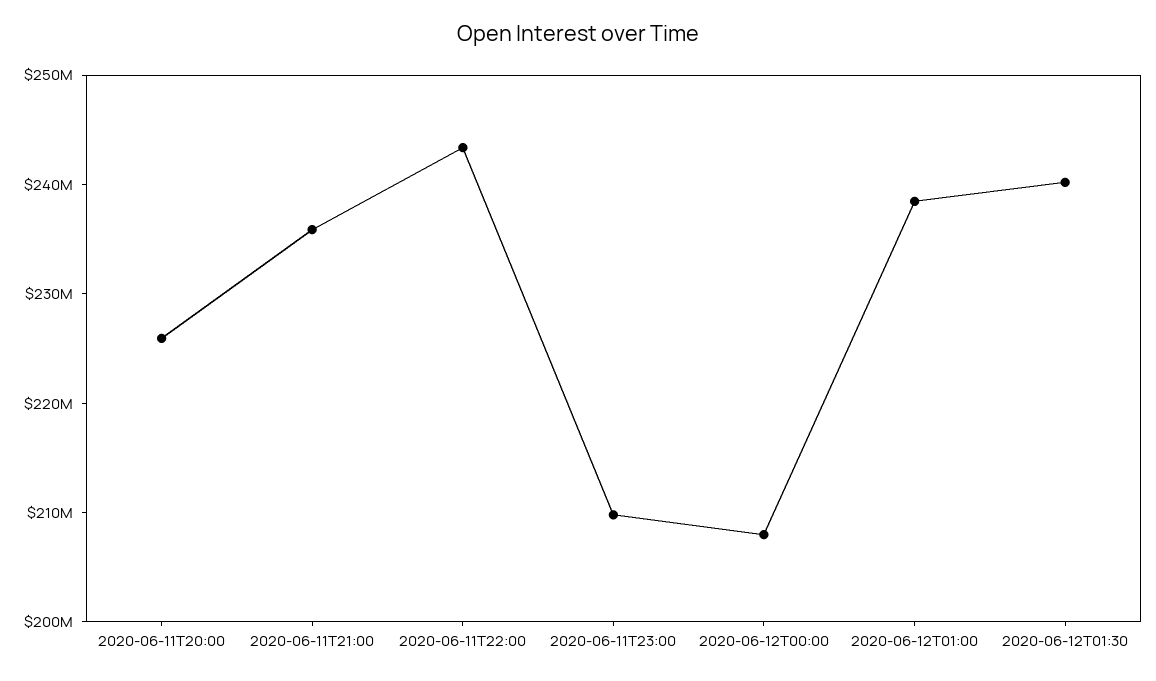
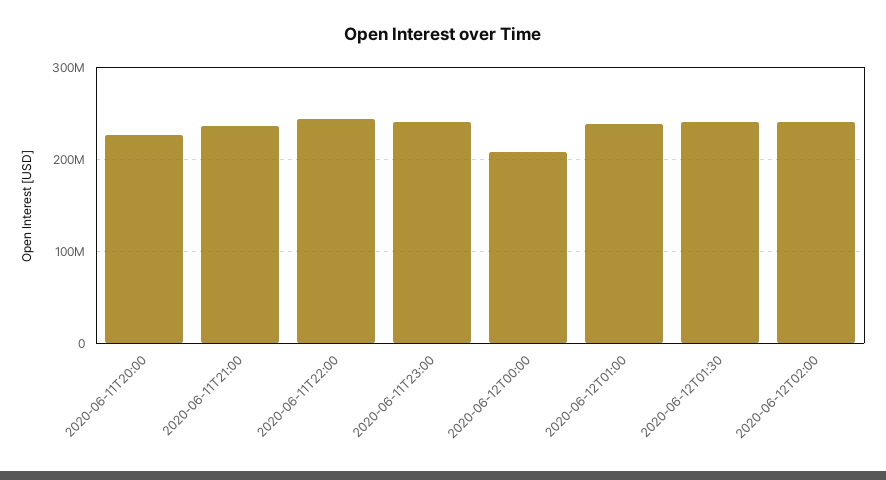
2020-06-11T23:00: 210000000 -> 240000000
2020-06-12T02:00: none -> 240000000

